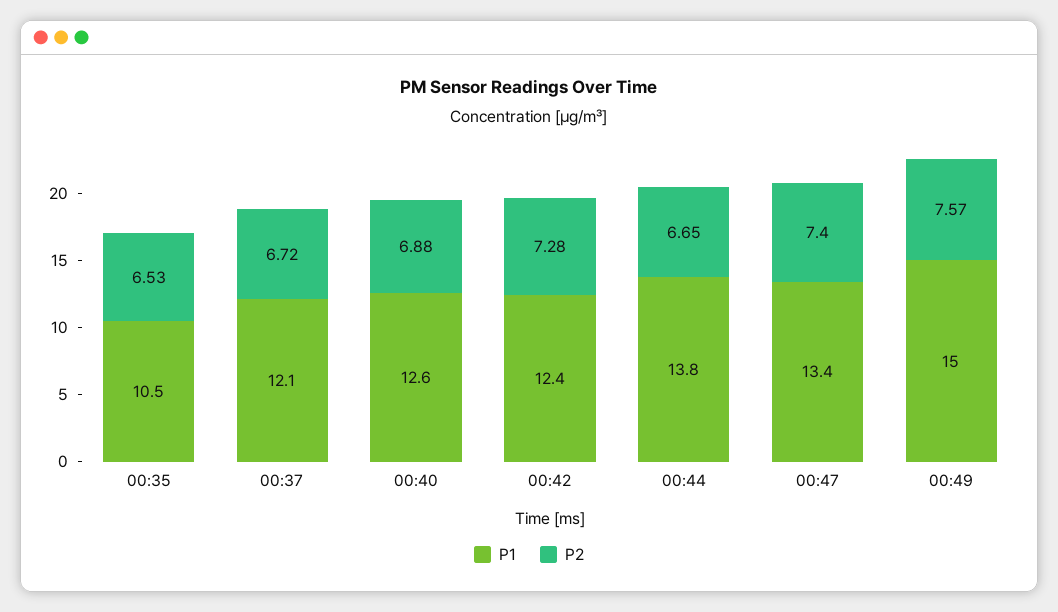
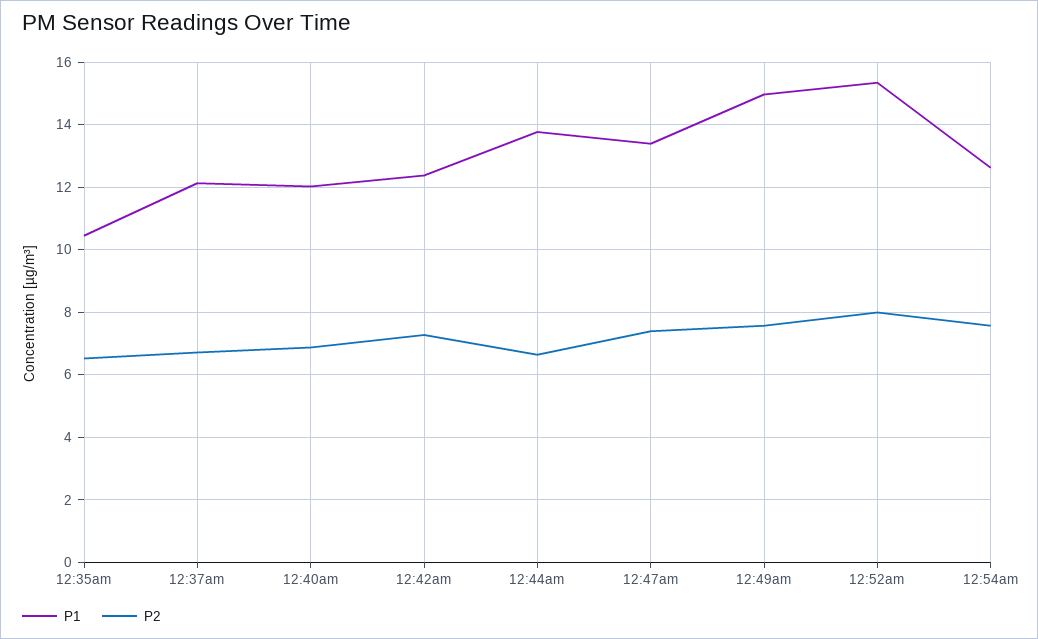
P1, 00:40: 12.6 -> 12
P1, 12:52am: none -> 15.4
P2, 12:52am: none -> 8
P1, 12:54am: none -> 12.6
P2, 12:54am: none -> 7.6

